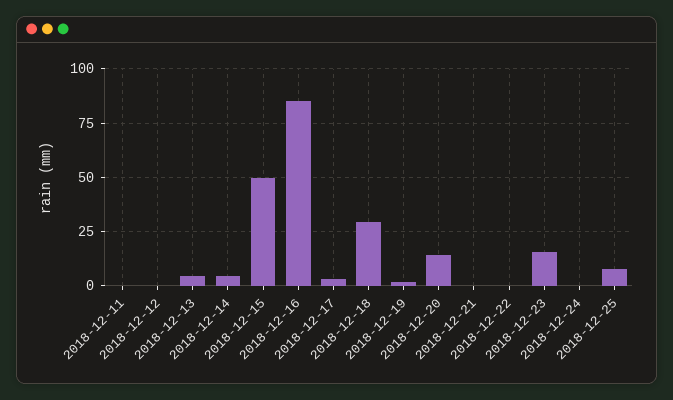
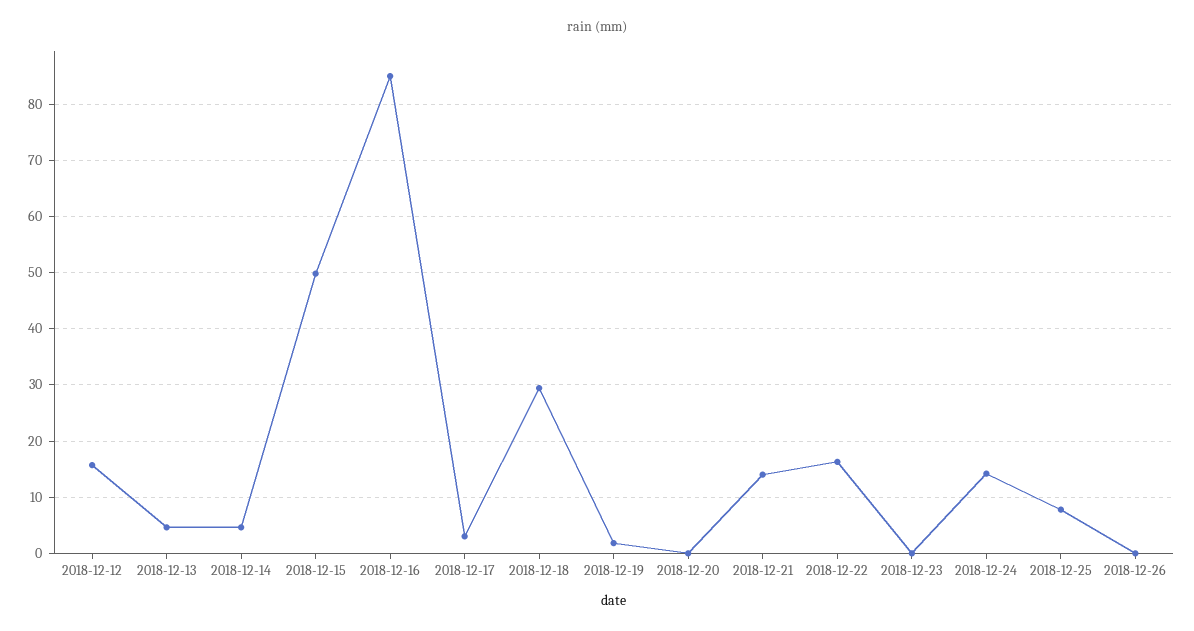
2018-12-11: 0 -> none
2018-12-12: 0 -> 16
2018-12-20: 15 -> 0
2018-12-21: 0 -> 14
2018-12-22: 0 -> 16
2018-12-23: 15 -> 0
2018-12-24: 0 -> 14
2018-12-26: none -> 0

